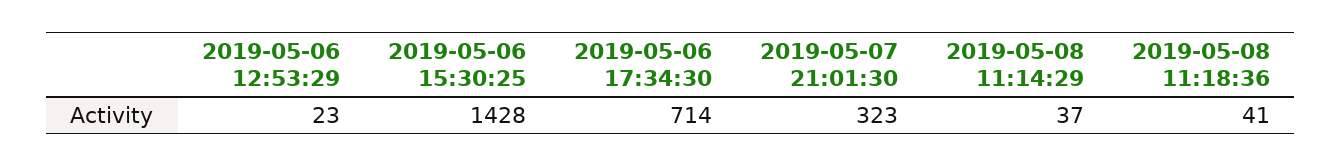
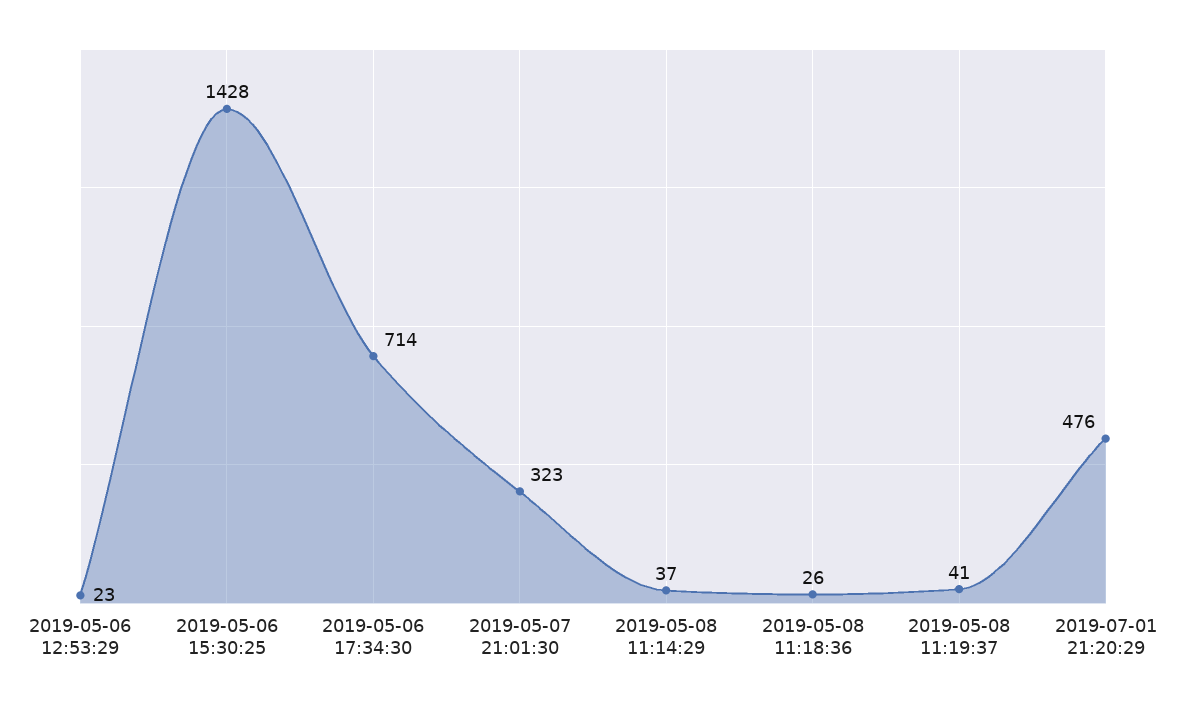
2019-05-08 11:18:36: 41 -> 26
2019-05-08 11:19:37: none -> 41
2019-07-01 21:20:29: none -> 476

